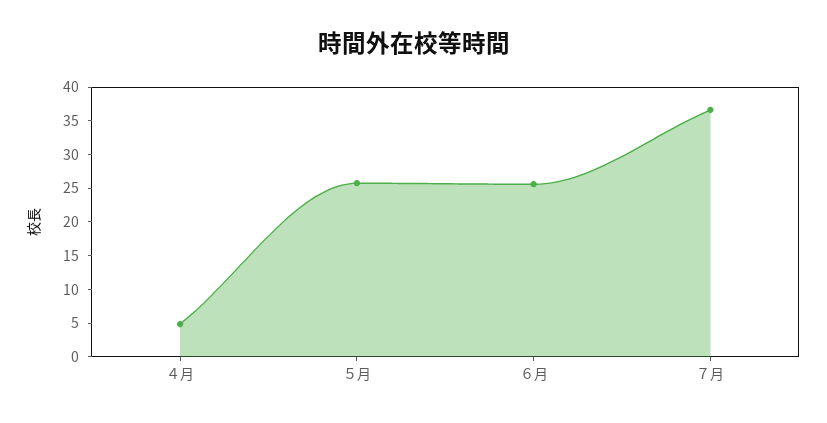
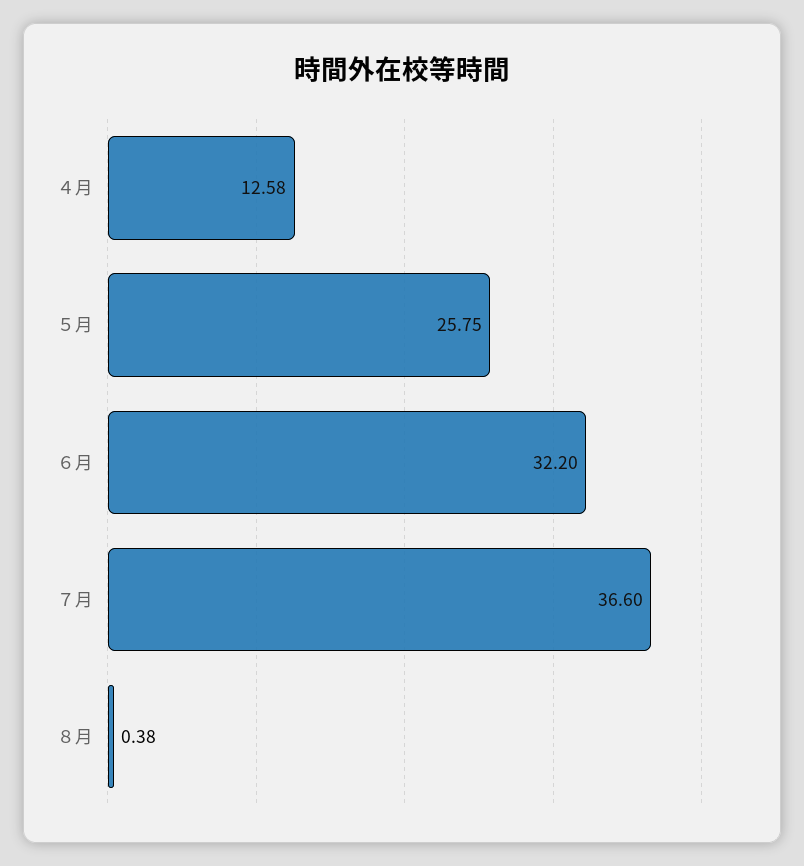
４月: 5 -> 12.58
６月: 25 -> 32.2
８月: none -> 0.38

